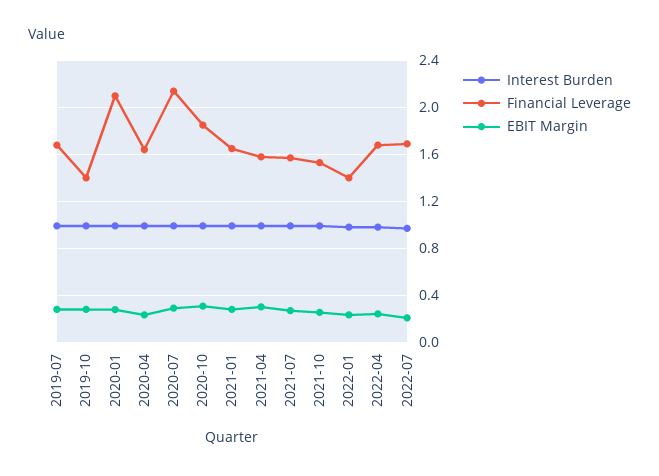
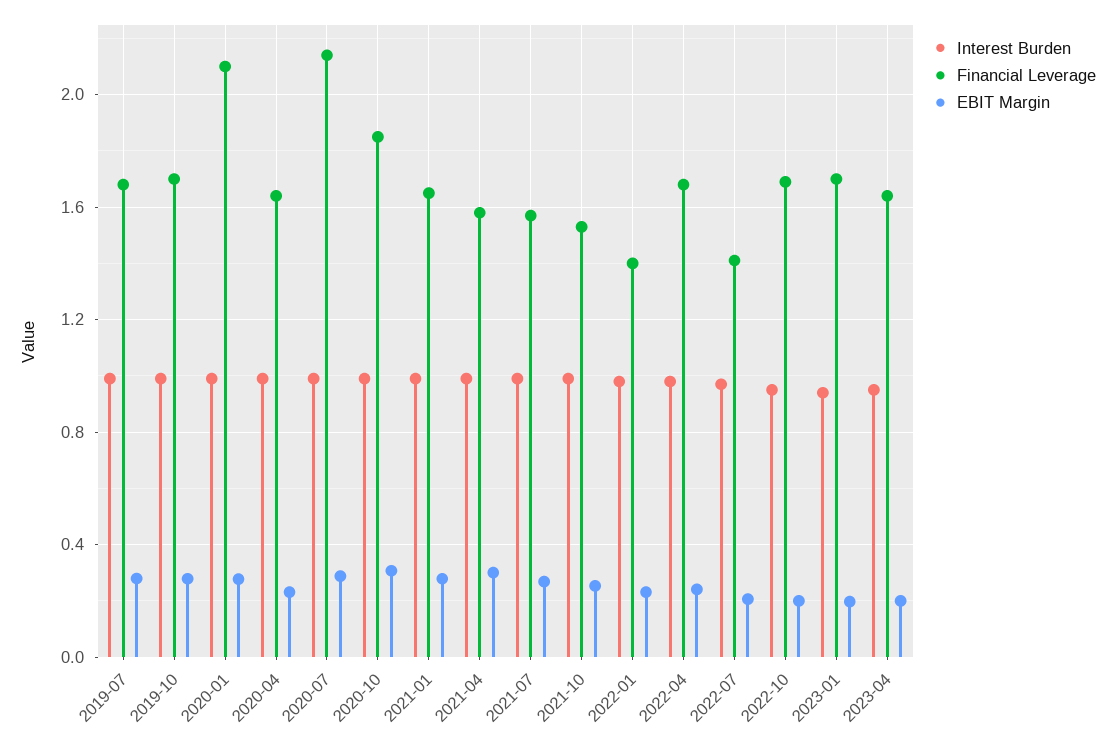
Financial Leverage, 2019-10: 1.4 -> 1.7
Financial Leverage, 2022-07: 1.7 -> 1.4
Interest Burden, 2022-10: none -> 0.95
Financial Leverage, 2022-10: none -> 1.7
EBIT Margin, 2022-10: none -> 0.2
Interest Burden, 2023-01: none -> 0.95
Financial Leverage, 2023-01: none -> 1.7
EBIT Margin, 2023-01: none -> 0.2
Interest Burden, 2023-04: none -> 0.95
Financial Leverage, 2023-04: none -> 1.65
EBIT Margin, 2023-04: none -> 0.2

